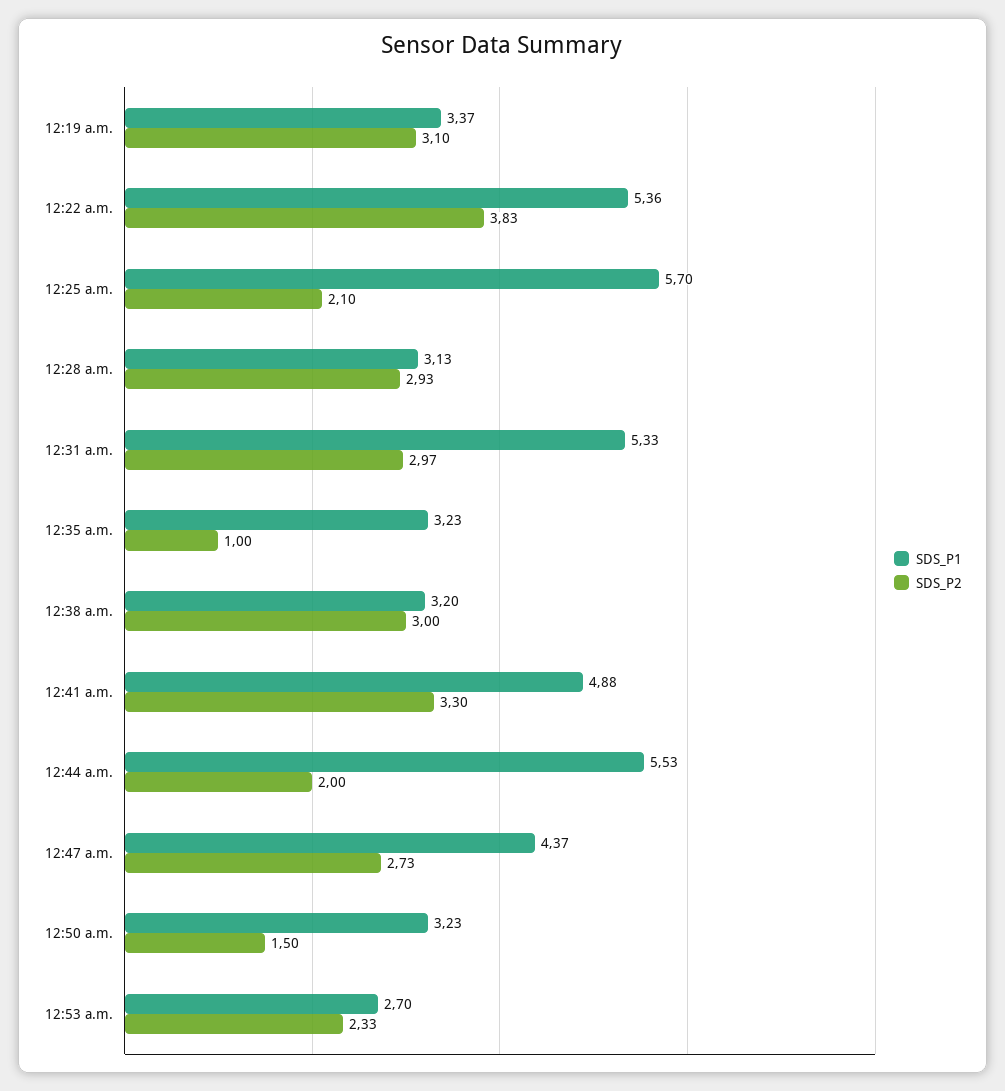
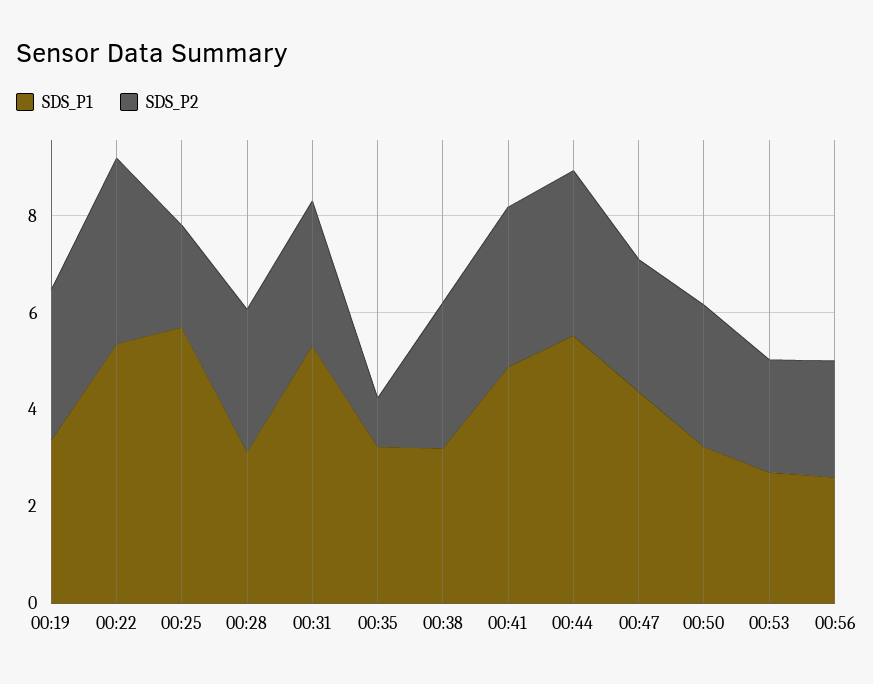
SDS_P2, 12:44 a.m.: 2 -> 3.5
SDS_P2, 12:50 a.m.: 1.5 -> 3
SDS_P1, 00:56: none -> 2.5
SDS_P2, 00:56: none -> 2.5

